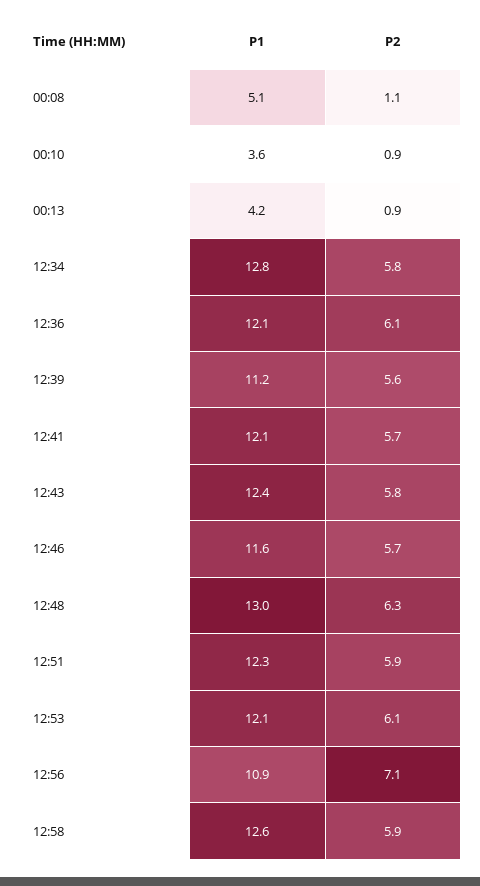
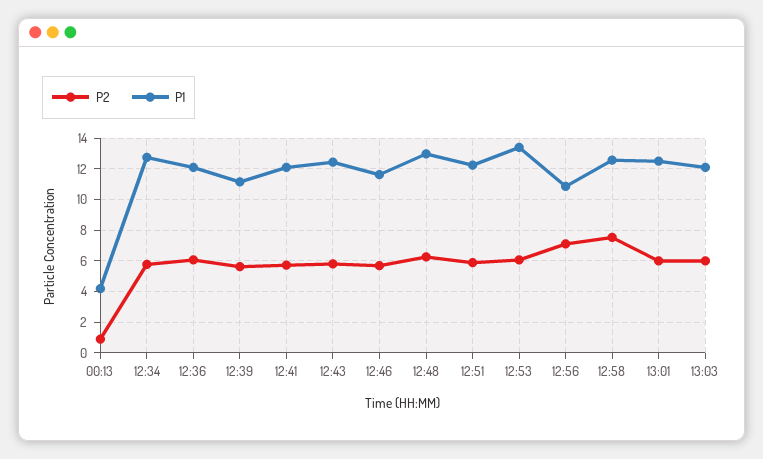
P1, 00:08: 5.1 -> none
P2, 00:08: 1.1 -> none
P1, 00:10: 3.6 -> none
P2, 00:10: 0.9 -> none
P1, 12:53: 12.1 -> 13.5
P2, 12:58: 5.9 -> 7.5
P2, 13:01: none -> 6
P1, 13:01: none -> 12.5
P2, 13:03: none -> 6
P1, 13:03: none -> 12

